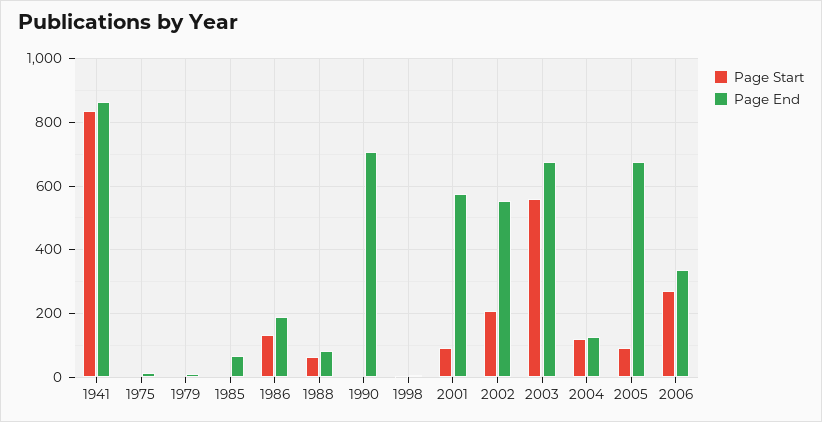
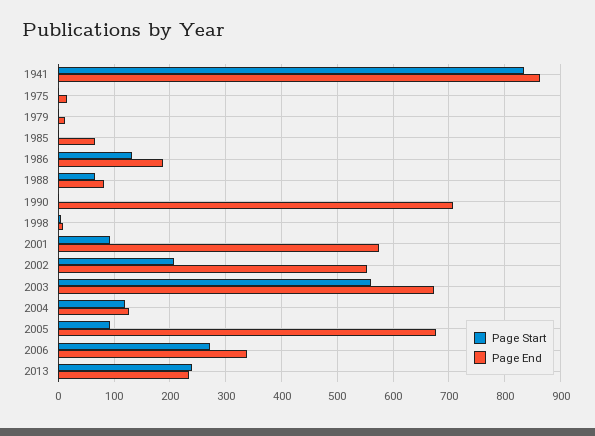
Page Start, 2013: none -> 240
Page End, 2013: none -> 240

